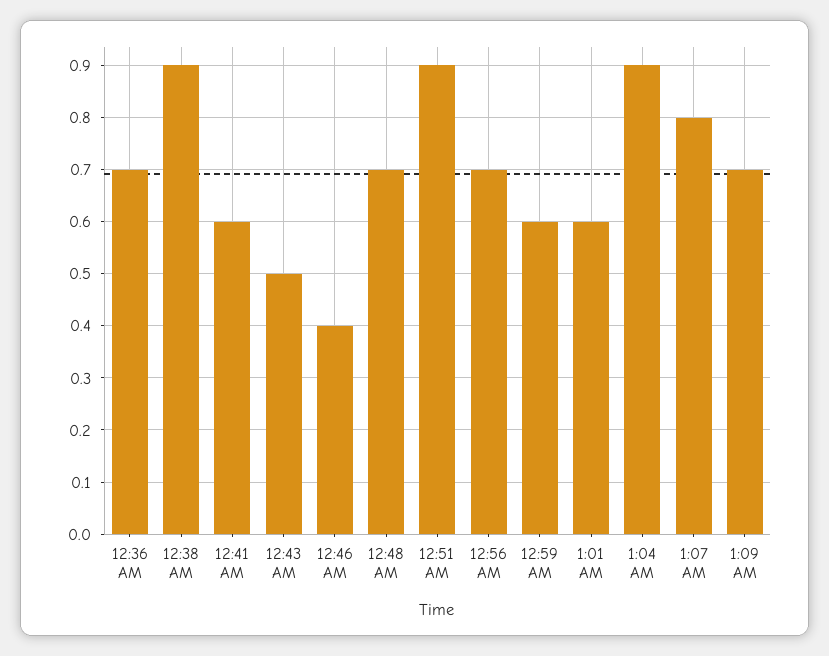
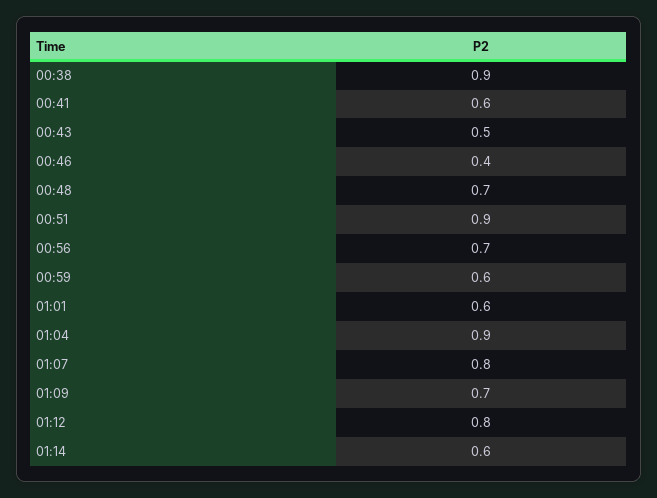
12:36 AM: 0.7 -> none
01:12: none -> 0.8
01:14: none -> 0.6

